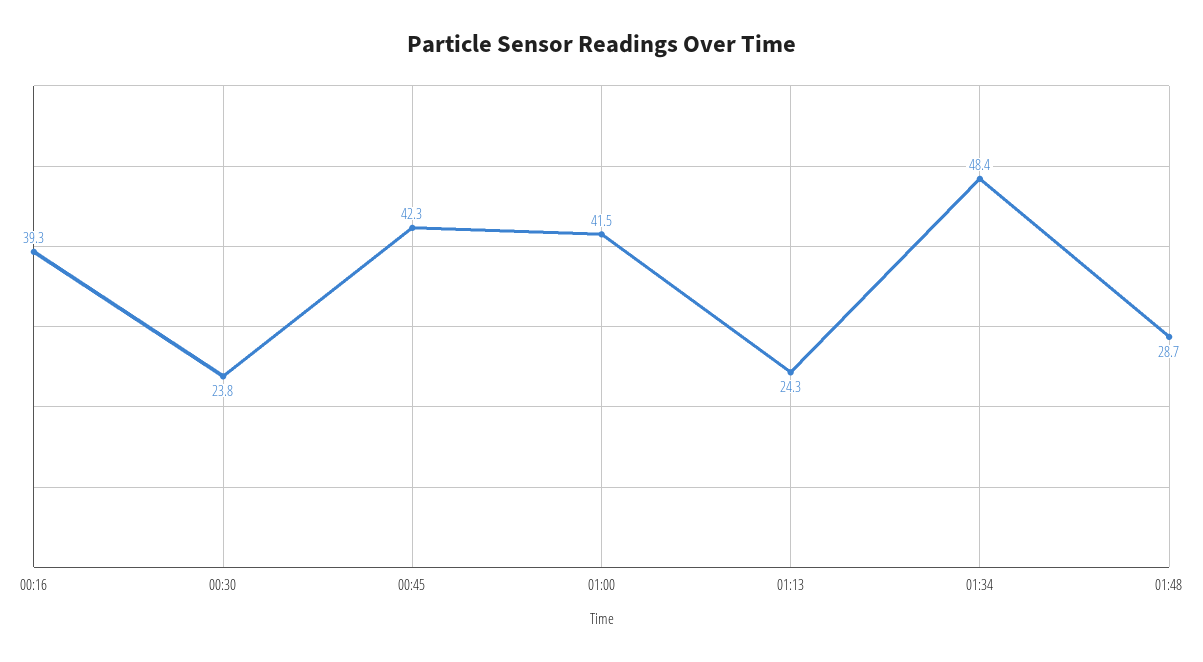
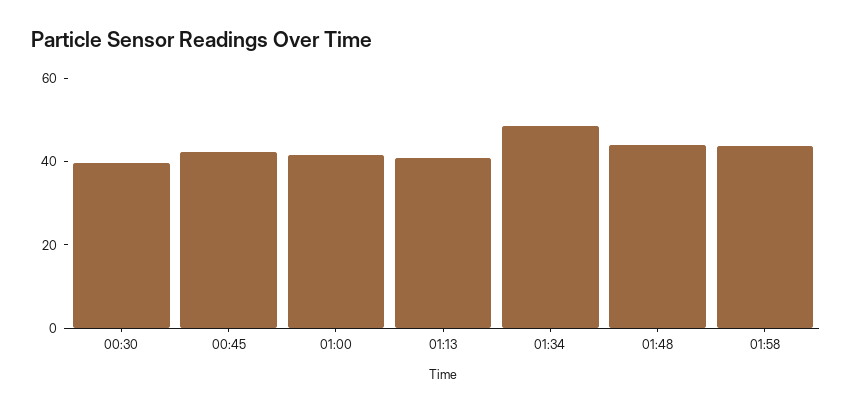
00:16: 39.3 -> none
00:30: 23.8 -> 40
01:13: 24.3 -> 40
01:48: 28.7 -> 45
01:58: none -> 45

